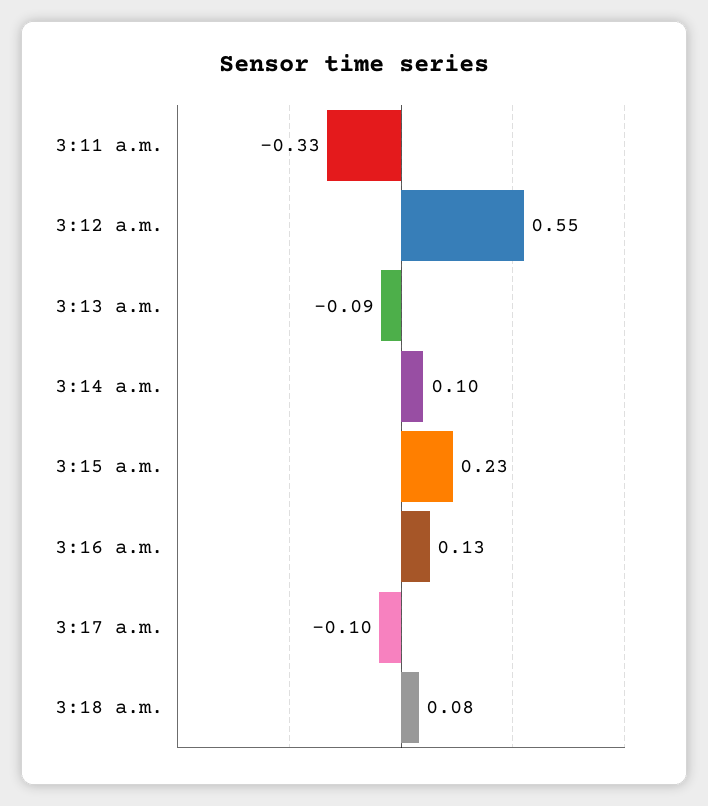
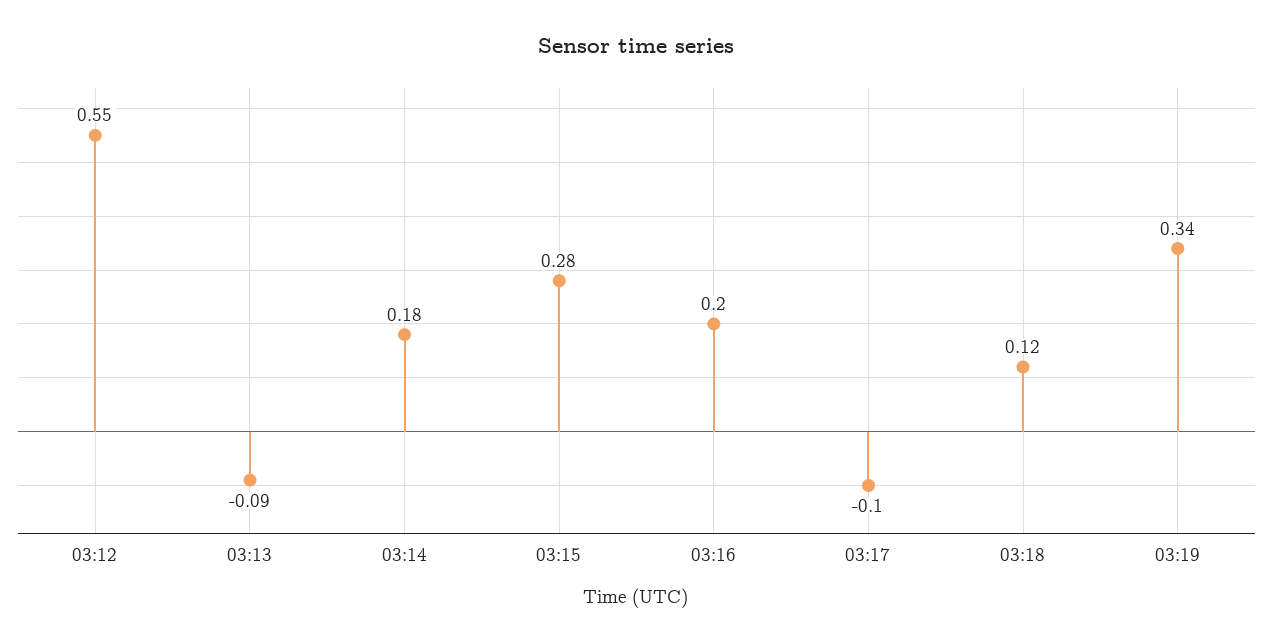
3:11 a.m.: -0.33 -> none
3:14 a.m.: 0.1 -> 0.18
3:15 a.m.: 0.23 -> 0.28
3:16 a.m.: 0.13 -> 0.2
3:18 a.m.: 0.08 -> 0.12
03:19: none -> 0.34

